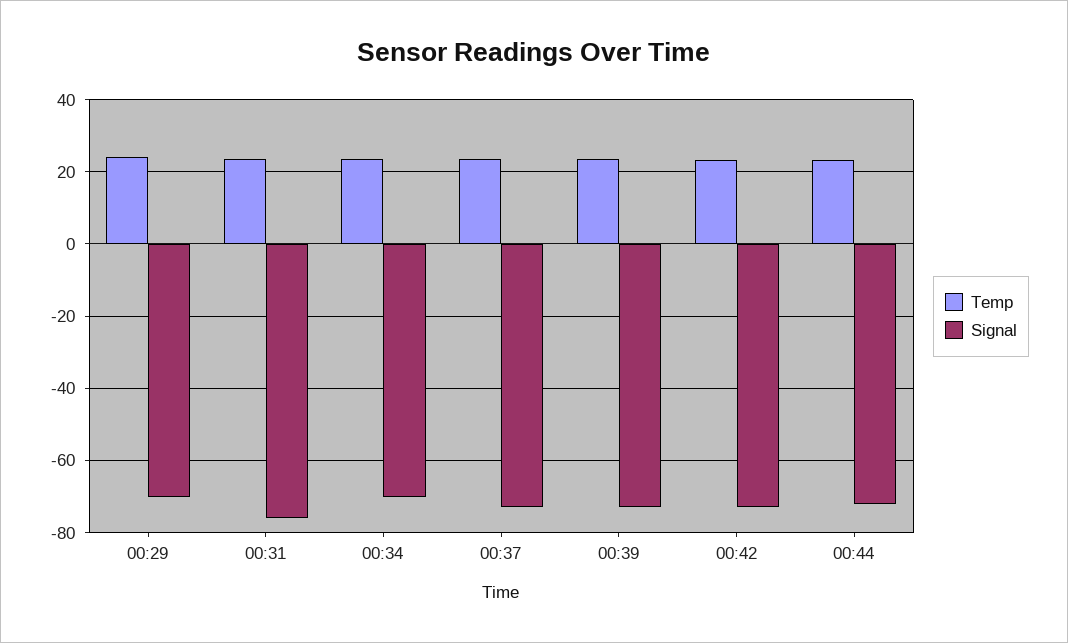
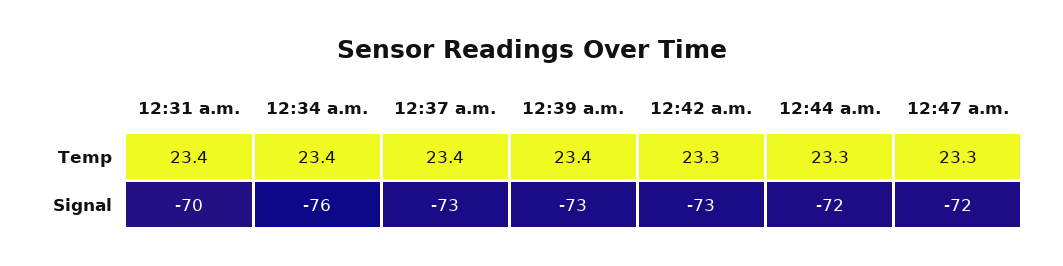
Temp, 00:29: 24 -> none
Signal, 00:29: -70 -> none
Signal, 00:31: -76 -> -70
Signal, 00:34: -70 -> -76
Temp, 12:47 a.m.: none -> 23.3
Signal, 12:47 a.m.: none -> -72

